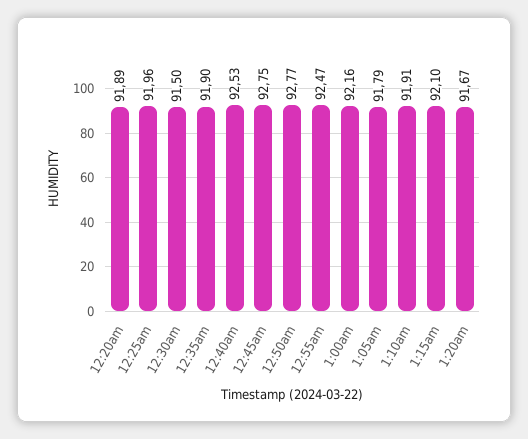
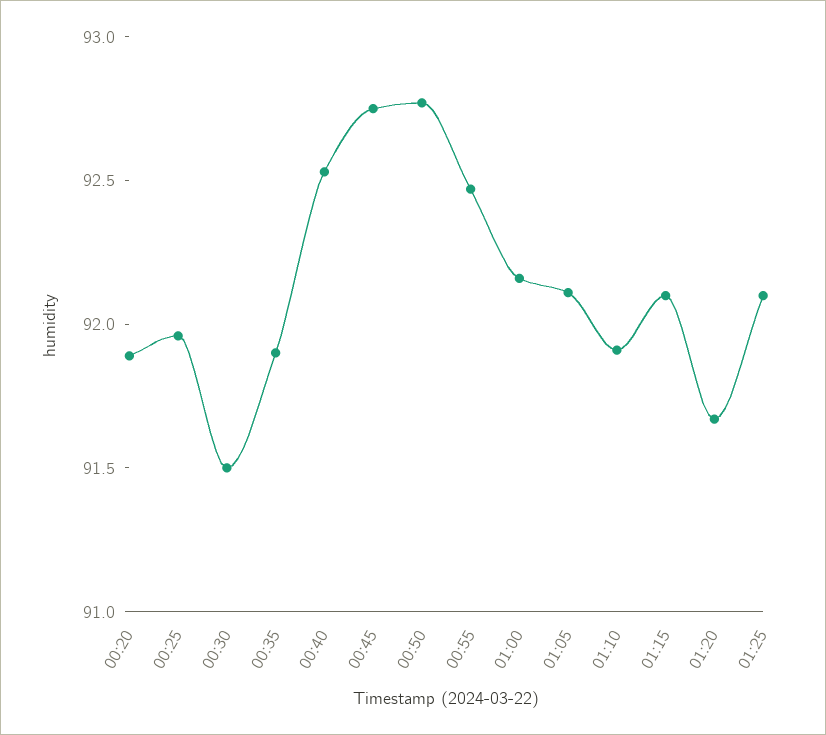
1:05am: 91.79 -> 92.1
01:25: none -> 92.1

